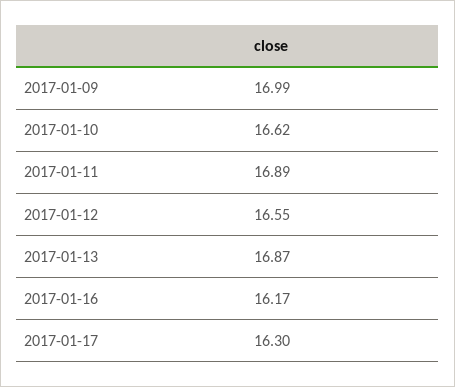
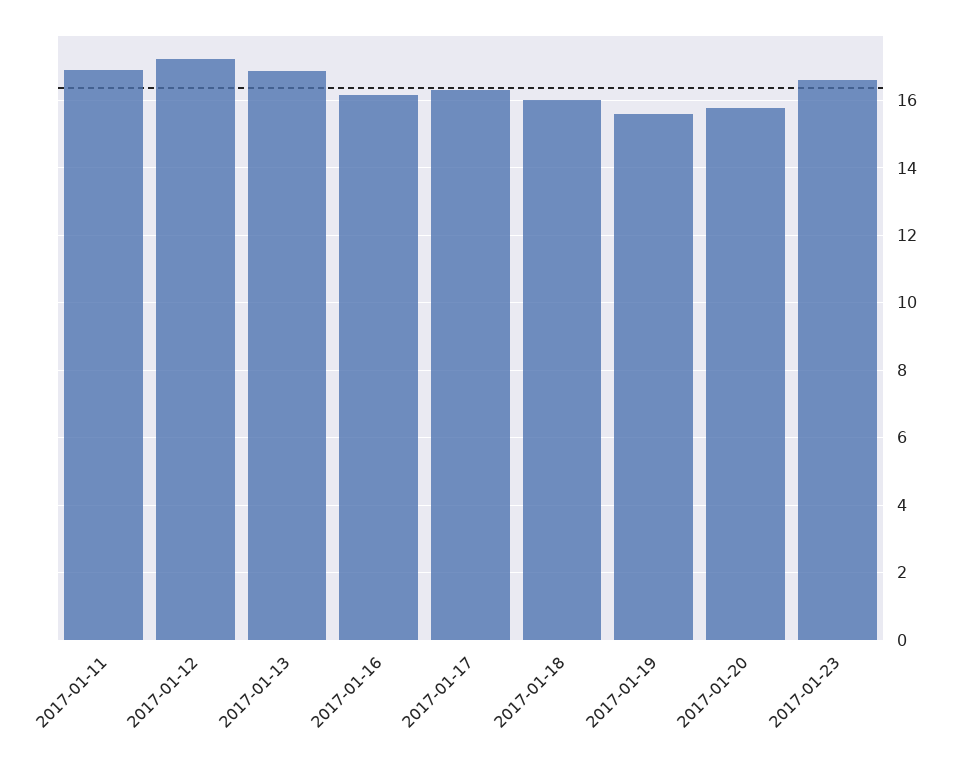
2017-01-09: 16.99 -> none
2017-01-10: 16.62 -> none
2017-01-12: 16.55 -> 17.2
2017-01-18: none -> 16
2017-01-19: none -> 15.6
2017-01-20: none -> 15.8
2017-01-23: none -> 16.6

